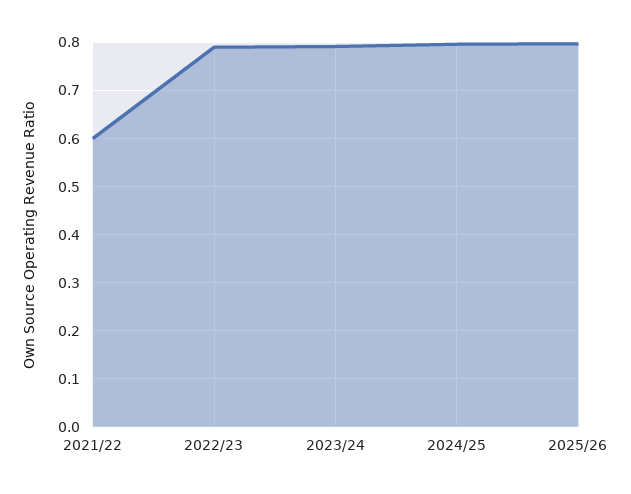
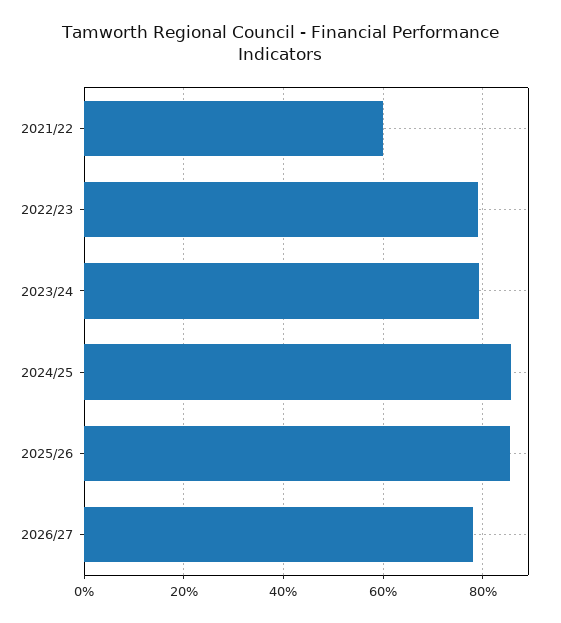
2024/25: 0.8 -> 0.86
2025/26: 0.8 -> 0.86
2026/27: none -> 0.78

